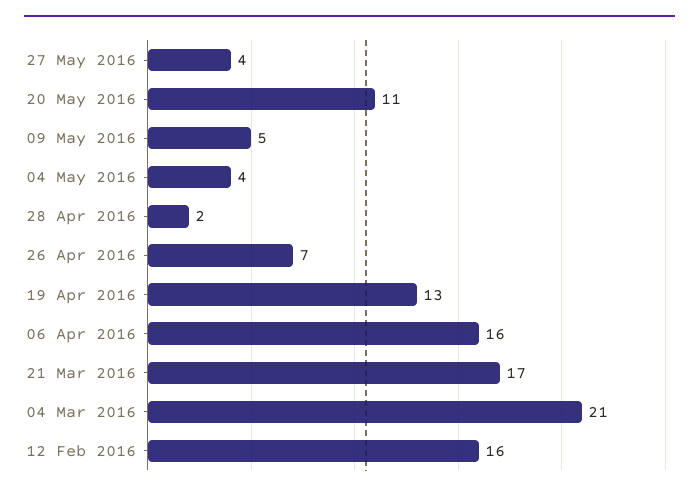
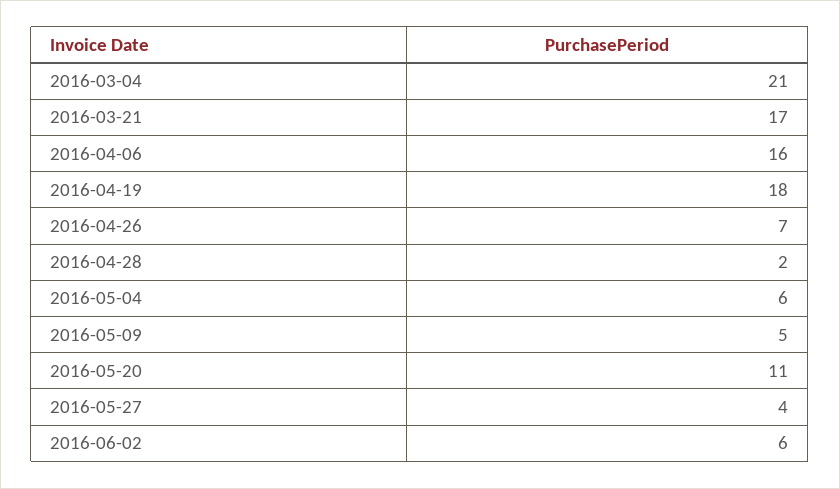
04 May 2016: 4 -> 6
19 Apr 2016: 13 -> 18
12 Feb 2016: 16 -> none
2016-06-02: none -> 6

